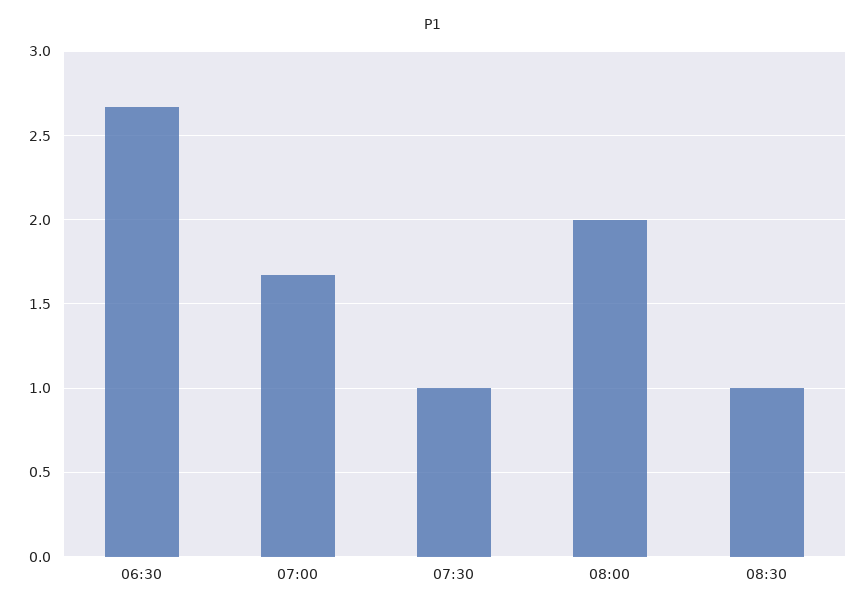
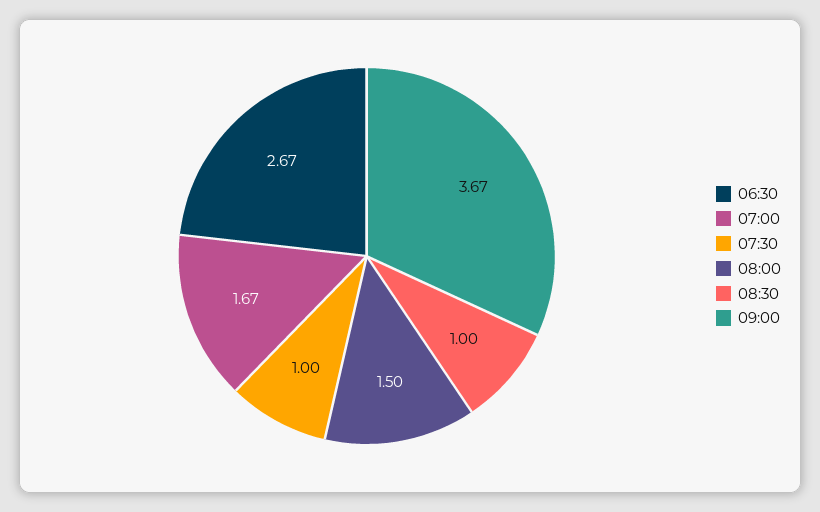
08:00: 2 -> 1.5
09:00: none -> 3.67

